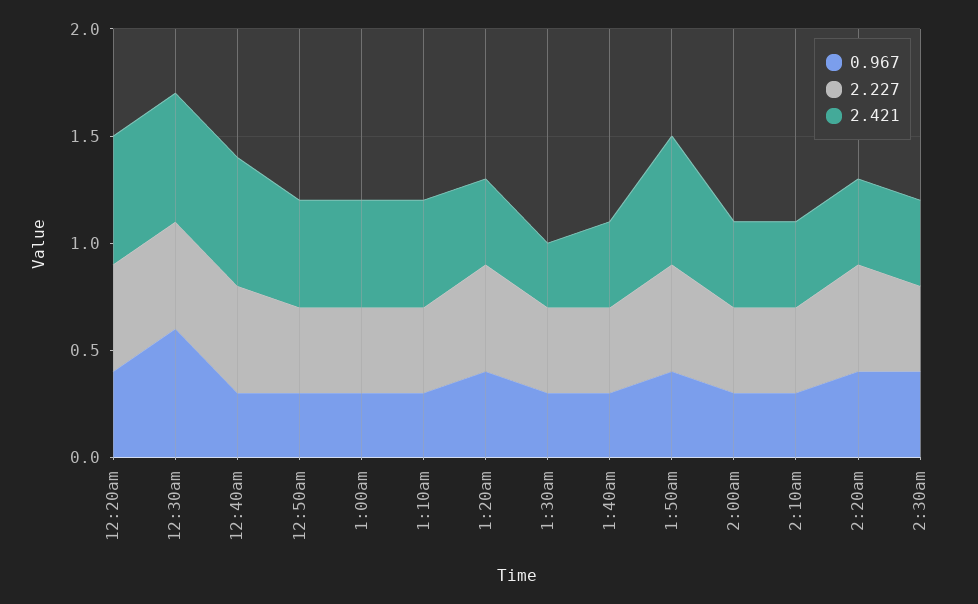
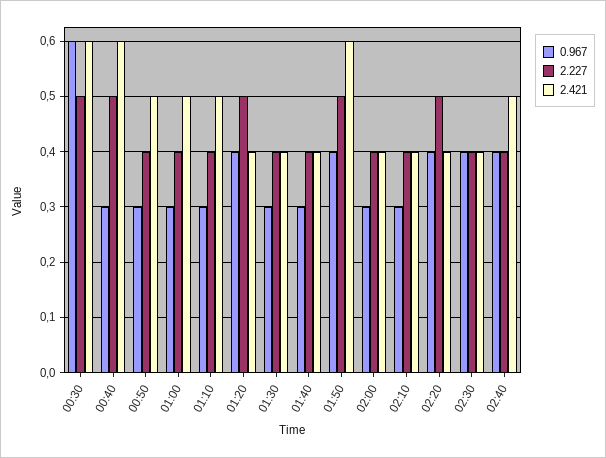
0.967, 12:20am: 0.4 -> none
2.227, 12:20am: 0.5 -> none
2.421, 12:20am: 0.6 -> none
2.421, 1:30am: 0.3 -> 0.4
0.967, 02:40: none -> 0.4
2.227, 02:40: none -> 0.4
2.421, 02:40: none -> 0.5

